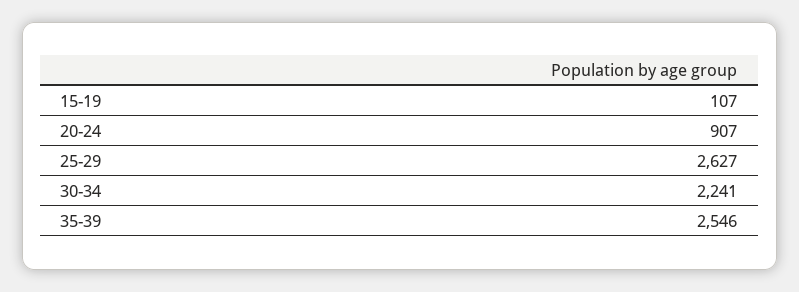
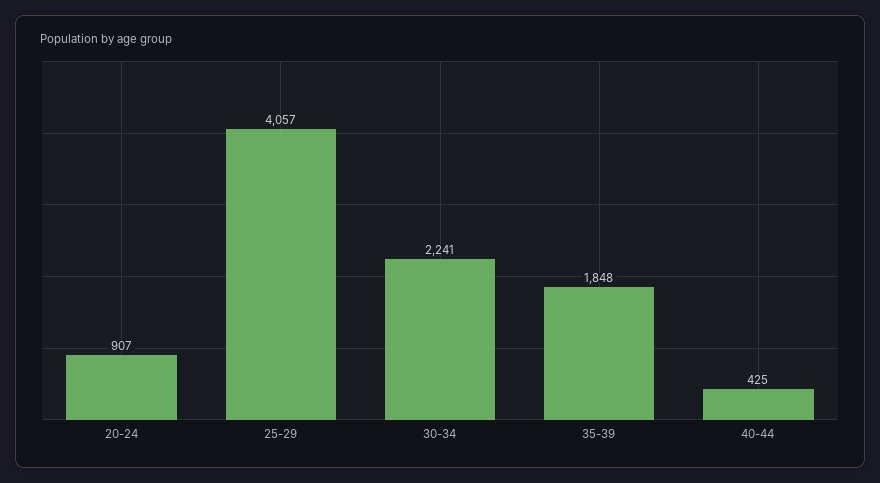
15-19: 107 -> none
25-29: 2627 -> 4057
35-39: 2546 -> 1848
40-44: none -> 425

